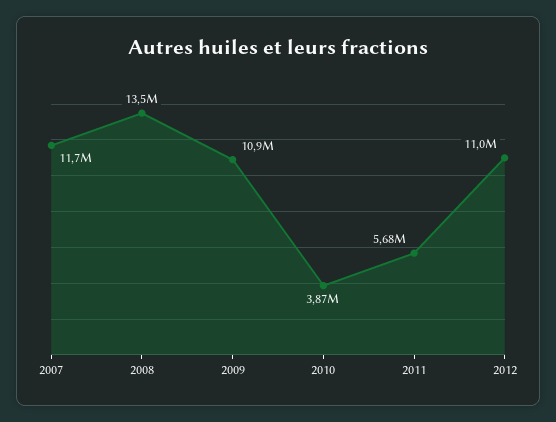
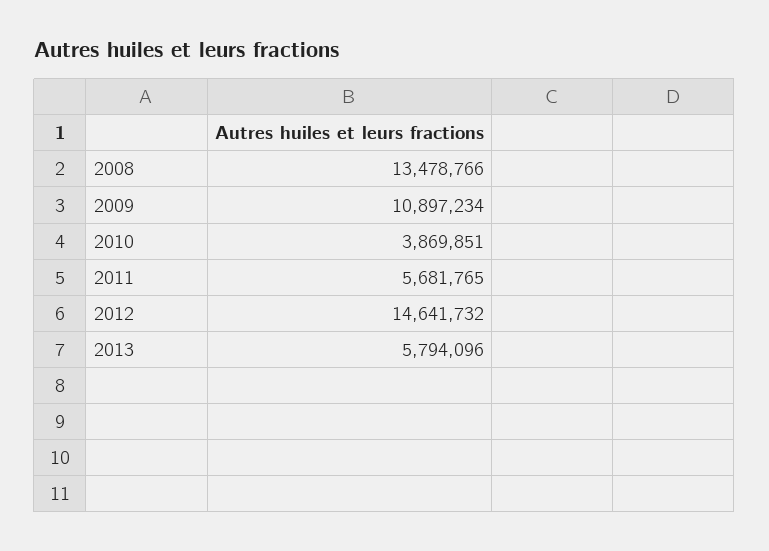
2007: 11700000 -> none
2012: 11000000 -> 14641732
2013: none -> 5794096

